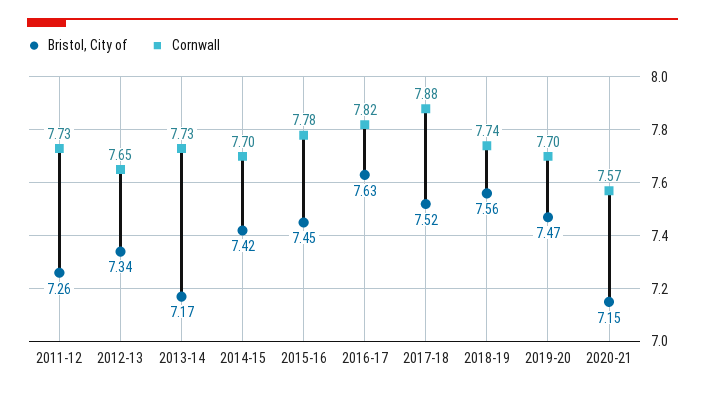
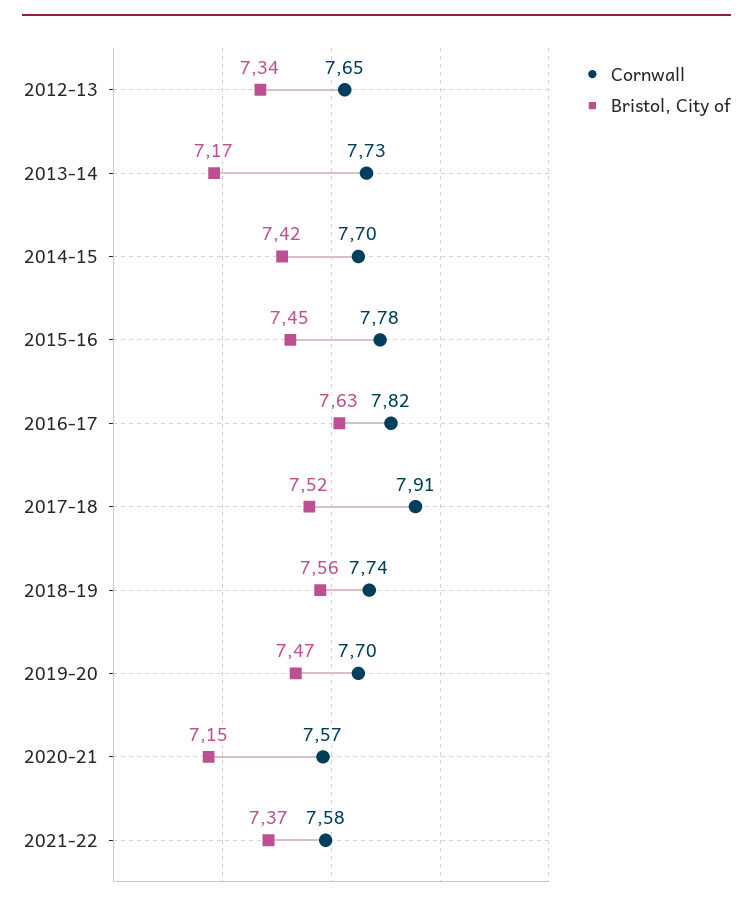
Bristol, City of, 2011-12: 7.26 -> none
Cornwall, 2011-12: 7.73 -> none
Cornwall, 2017-18: 7.88 -> 7.91
Cornwall, 2021-22: none -> 7.58
Bristol, City of, 2021-22: none -> 7.37

